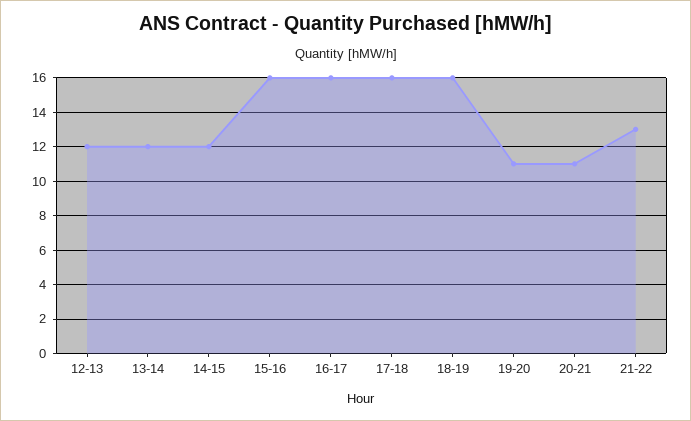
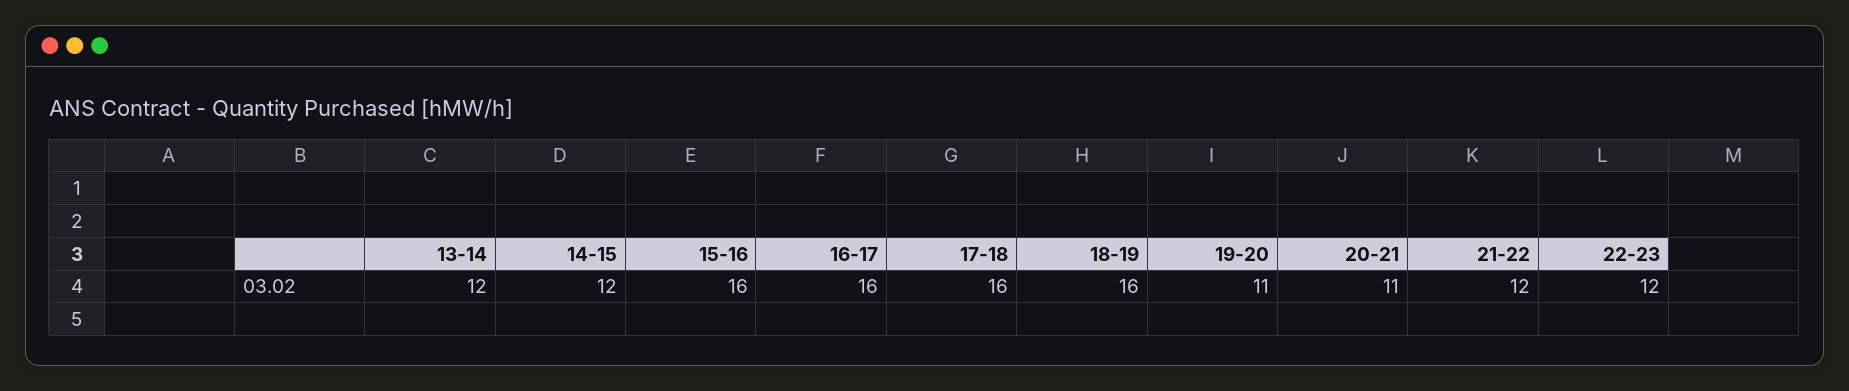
12-13: 12 -> none
21-22: 13 -> 12
22-23: none -> 12

